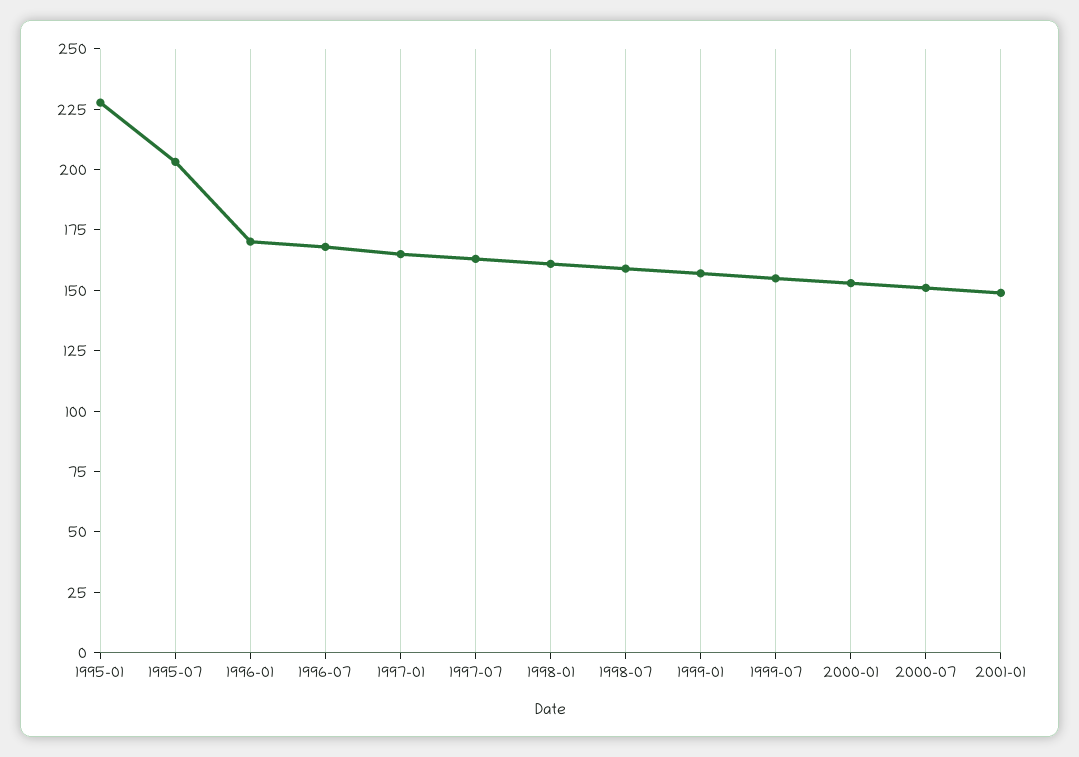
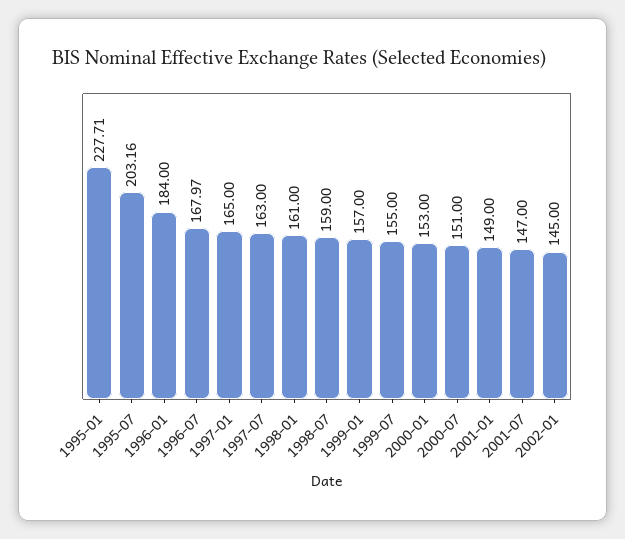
1996-01: 170 -> 184
2001-07: none -> 147
2002-01: none -> 145

